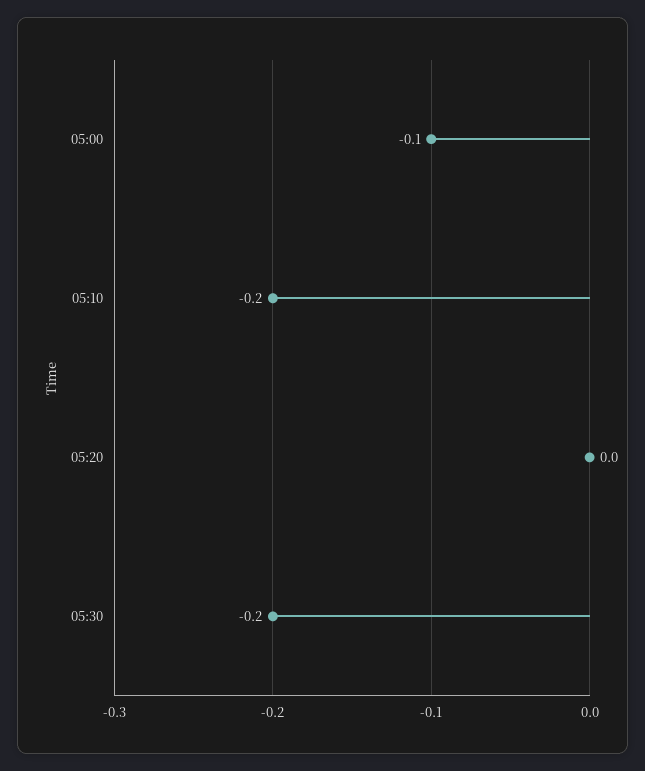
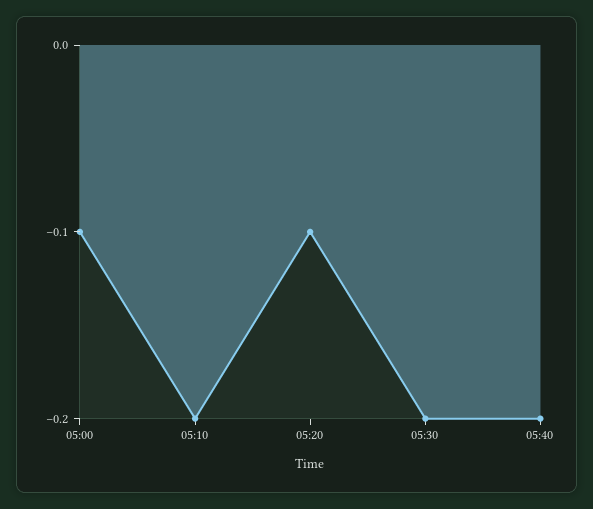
05:20: 0 -> -0.1
05:40: none -> -0.2

